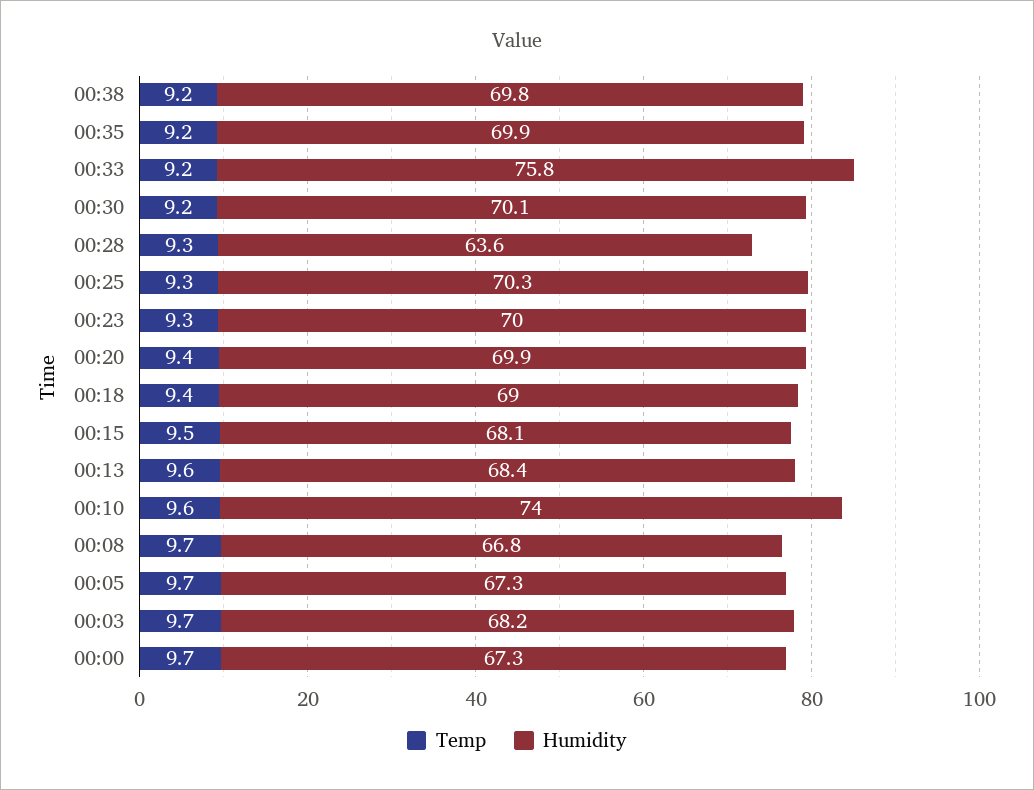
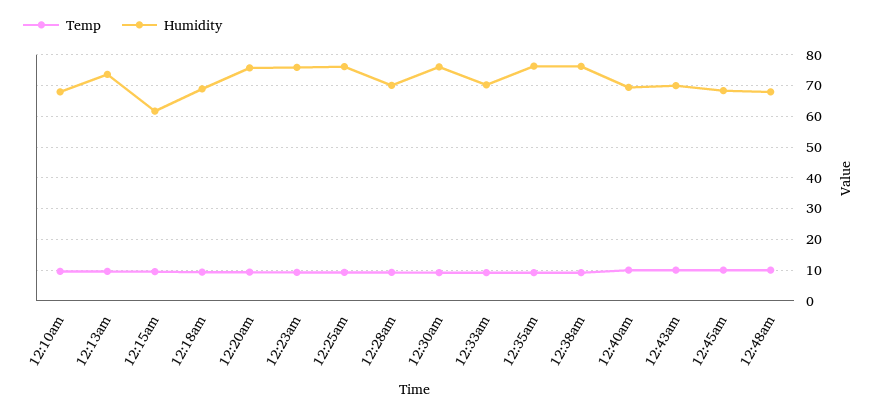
Humidity, 00:38: 69.8 -> 76
Humidity, 00:35: 69.9 -> 76
Humidity, 00:33: 75.8 -> 70
Humidity, 00:30: 70.1 -> 76
Humidity, 00:28: 63.6 -> 70
Humidity, 00:25: 70.3 -> 76
Humidity, 00:23: 70 -> 76
Humidity, 00:20: 69.9 -> 76
Humidity, 00:15: 68.1 -> 62
Humidity, 00:13: 68.4 -> 74
Humidity, 00:10: 74 -> 68
Temp, 00:08: 9.7 -> none
Humidity, 00:08: 66.8 -> none
Temp, 00:05: 9.7 -> none
Humidity, 00:05: 67.3 -> none
Temp, 00:03: 9.7 -> none
Humidity, 00:03: 68.2 -> none
Temp, 00:00: 9.7 -> none
Humidity, 00:00: 67.3 -> none
Temp, 12:40am: none -> 10
Humidity, 12:40am: none -> 70
Temp, 12:43am: none -> 10
Humidity, 12:43am: none -> 70
Temp, 12:45am: none -> 10
Humidity, 12:45am: none -> 68
Temp, 12:48am: none -> 10
Humidity, 12:48am: none -> 68

